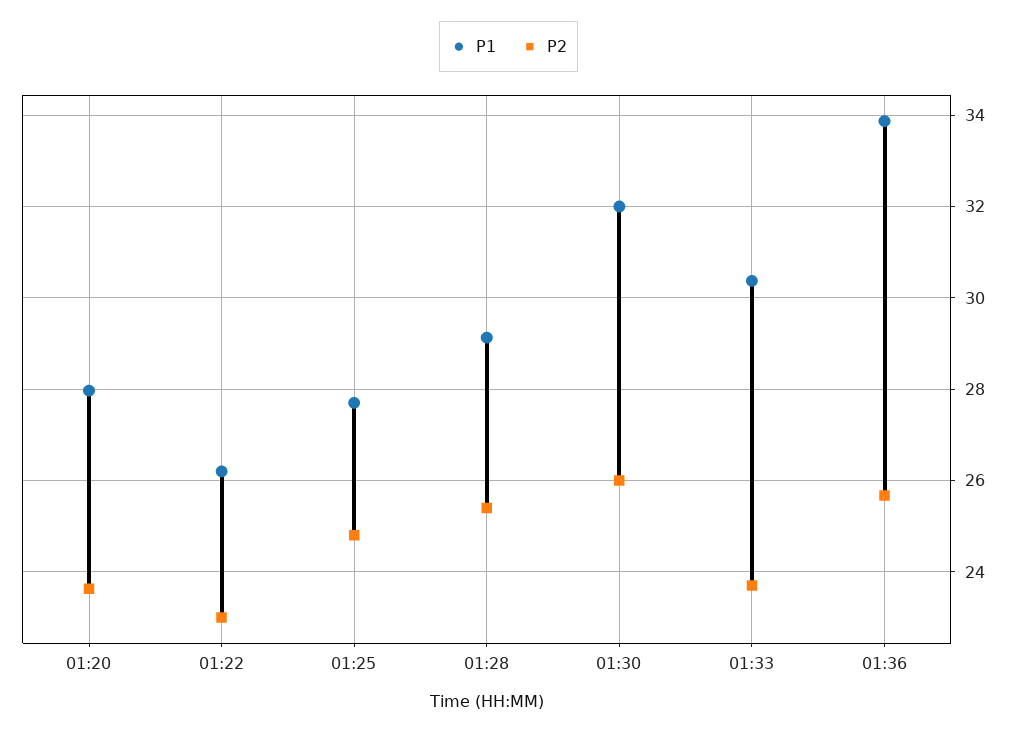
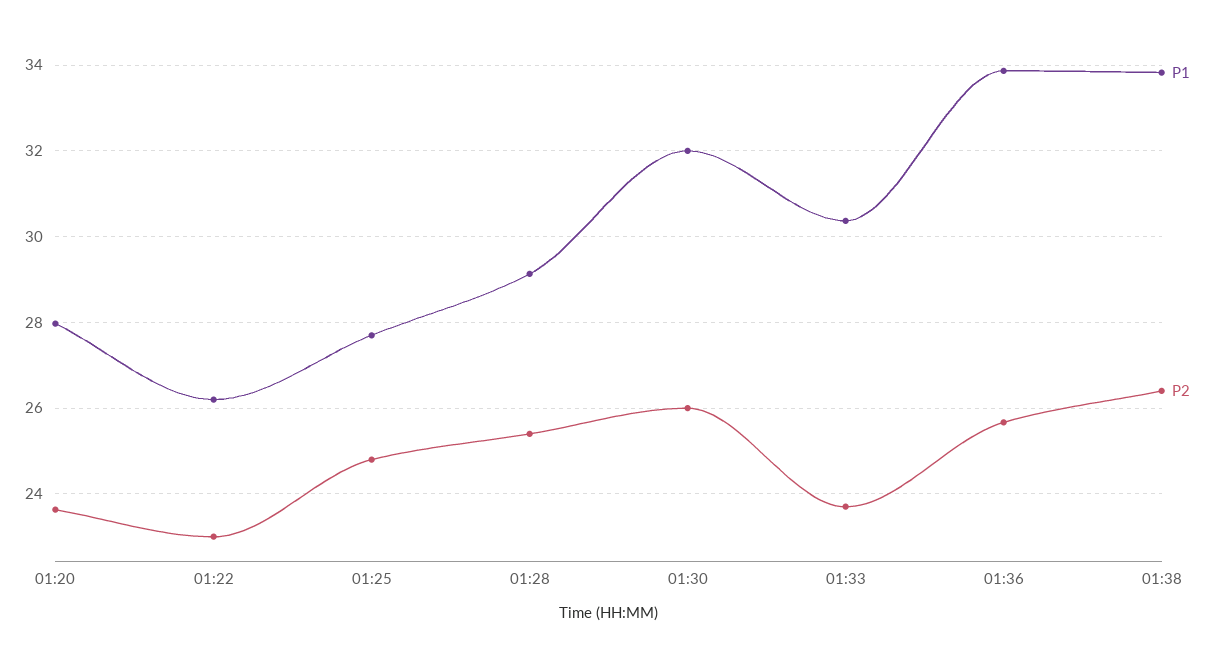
P1, 01:38: none -> 33.8
P2, 01:38: none -> 26.4

